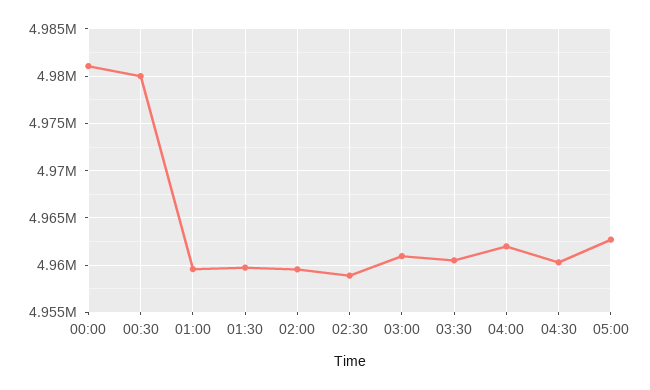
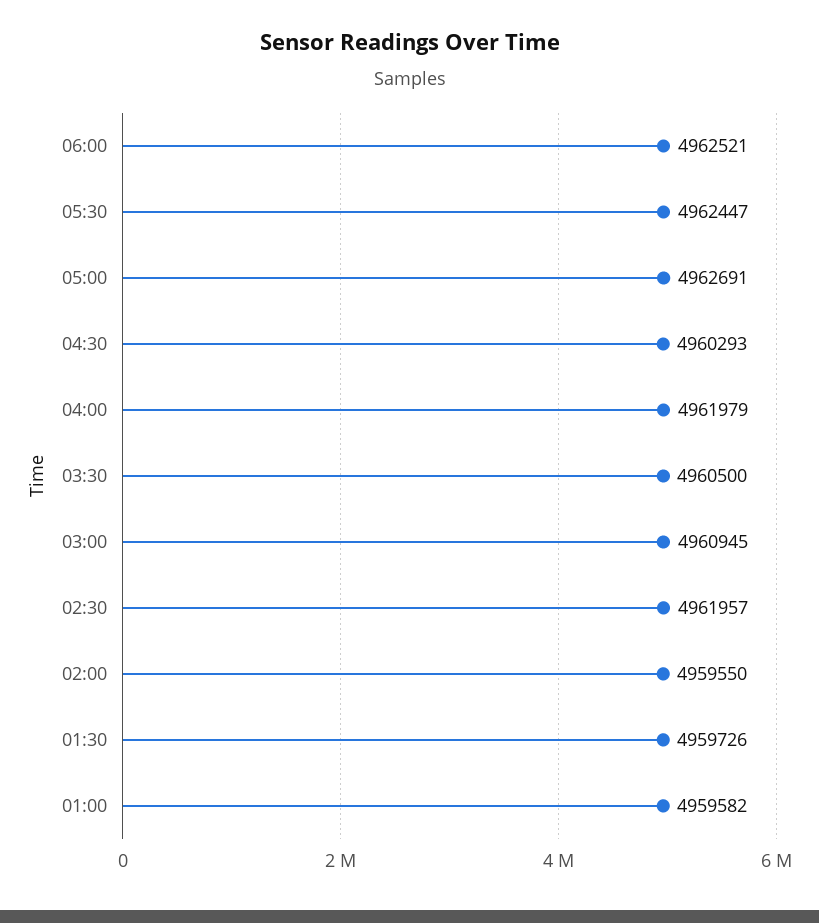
00:00: 4981000 -> none
00:30: 4980000 -> none
02:30: 4959000 -> 4961957
06:00: none -> 4962521
05:30: none -> 4962447

